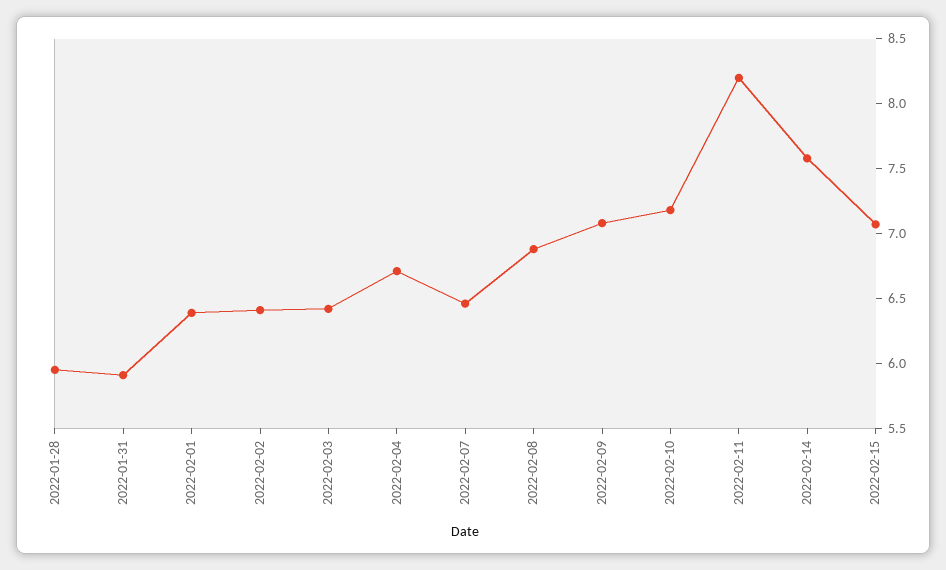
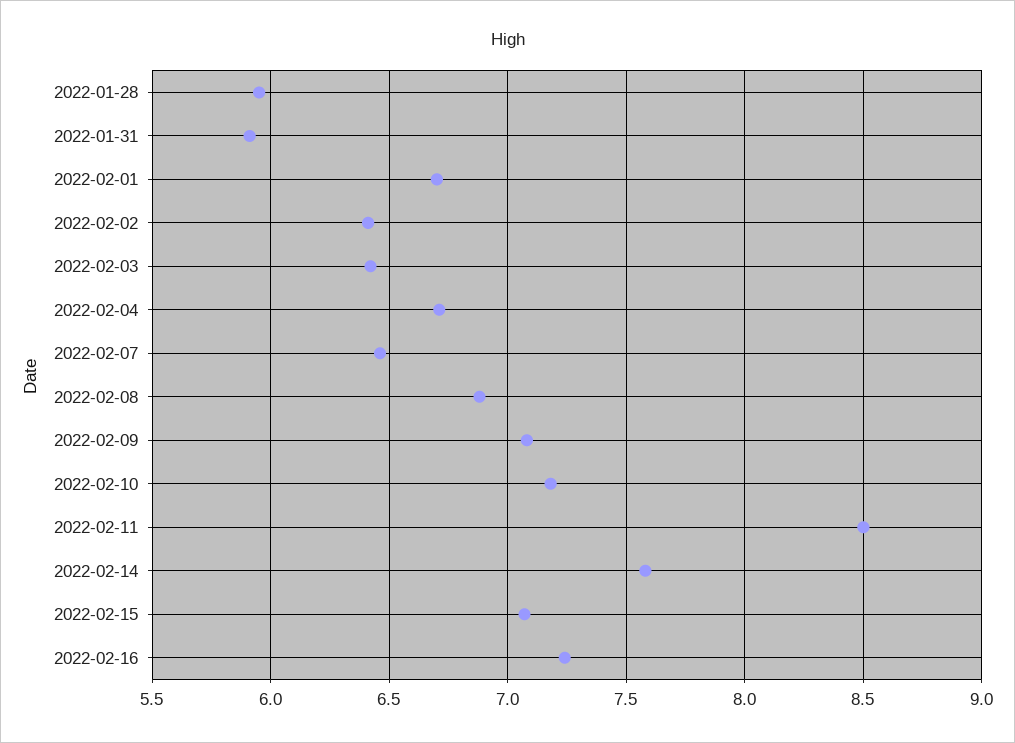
2022-02-01: 6.4 -> 6.7
2022-02-11: 8.2 -> 8.5
2022-02-16: none -> 7.25

